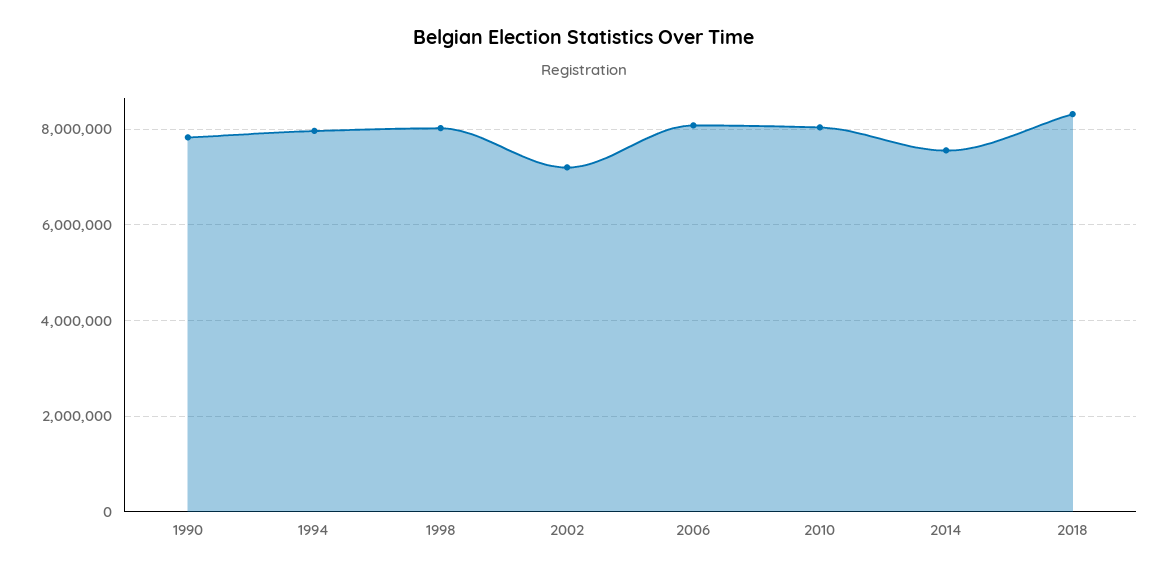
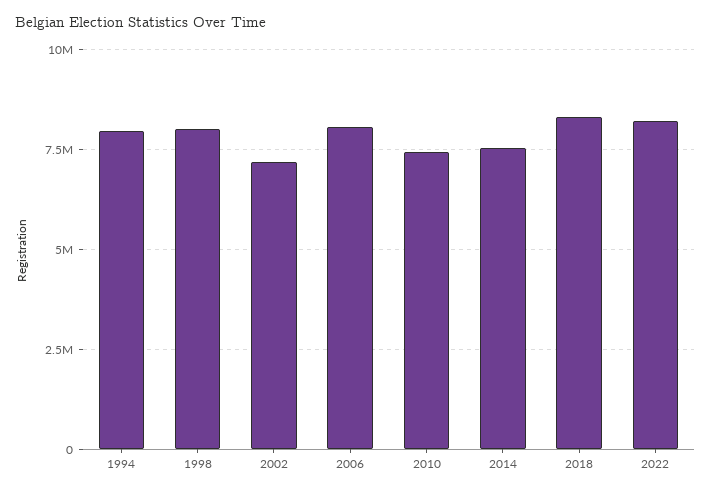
1990: 7800000 -> none
2010: 8000000 -> 7500000
2022: none -> 8250000

